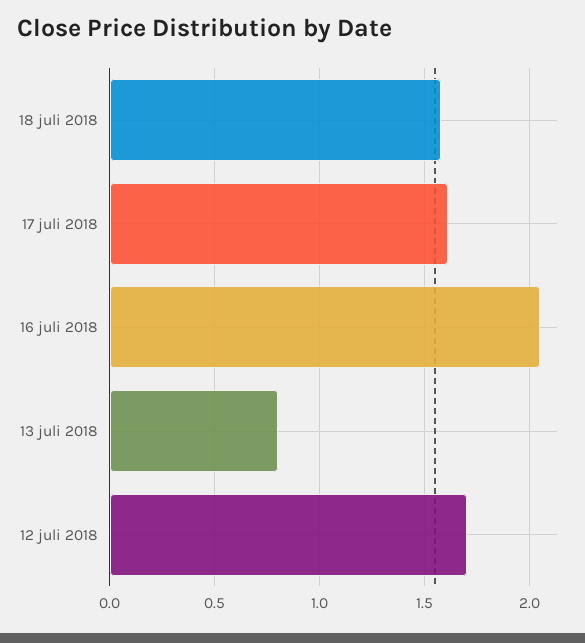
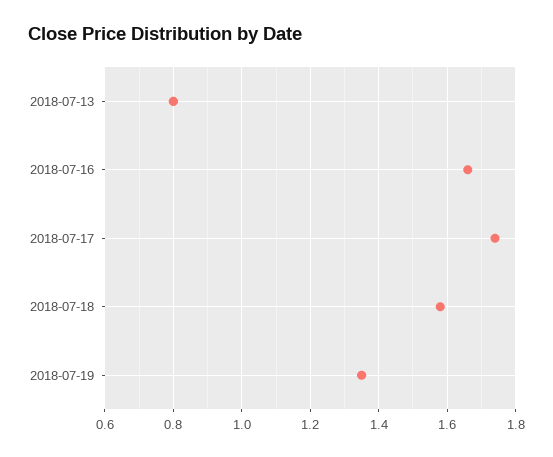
17 juli 2018: 1.6 -> 1.75
16 juli 2018: 2.05 -> 1.65
12 juli 2018: 1.7 -> none
2018-07-19: none -> 1.35

